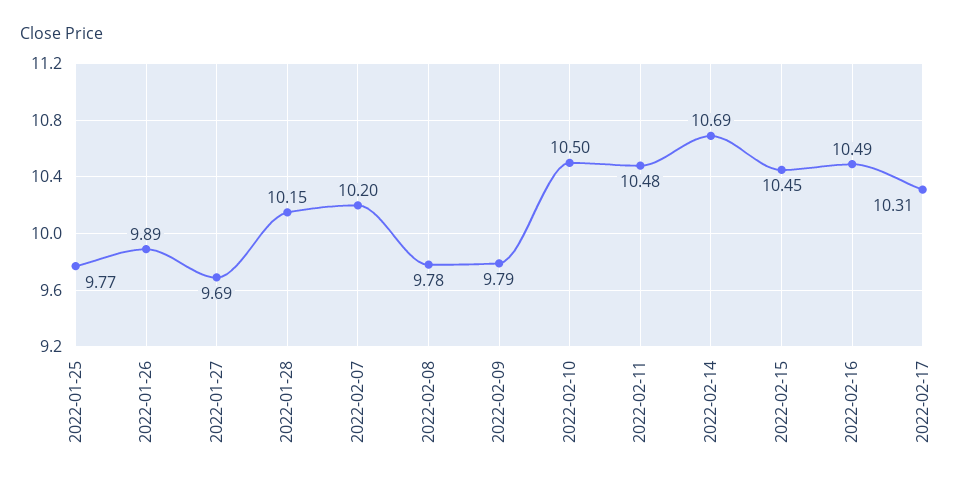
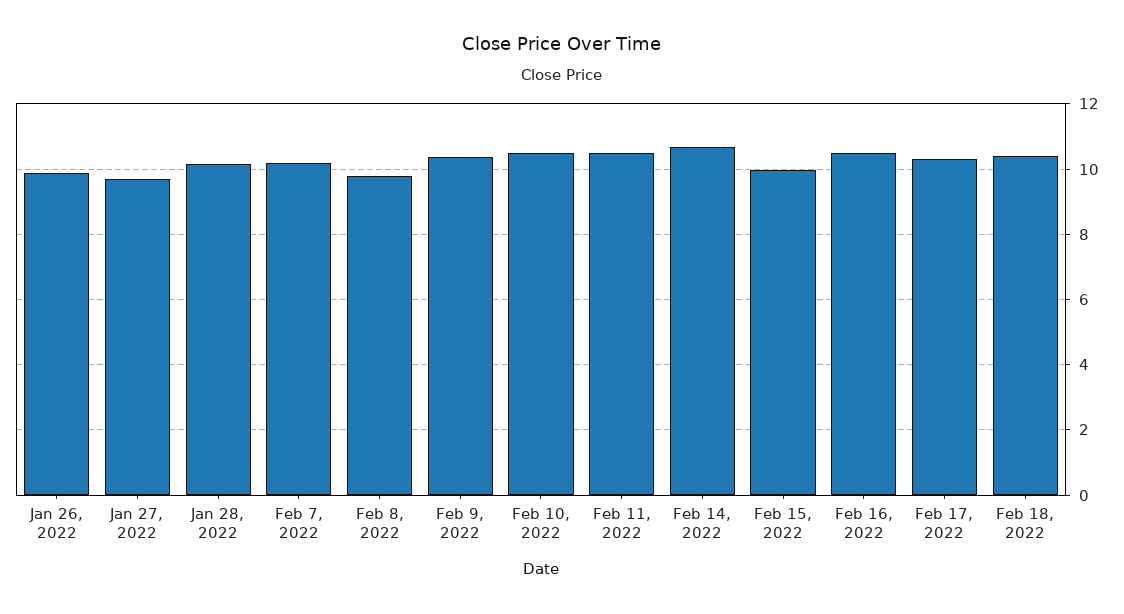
2022-01-25: 9.77 -> none
2022-02-09: 9.79 -> 10.4
2022-02-15: 10.45 -> 10
Feb 18, 2022: none -> 10.4

